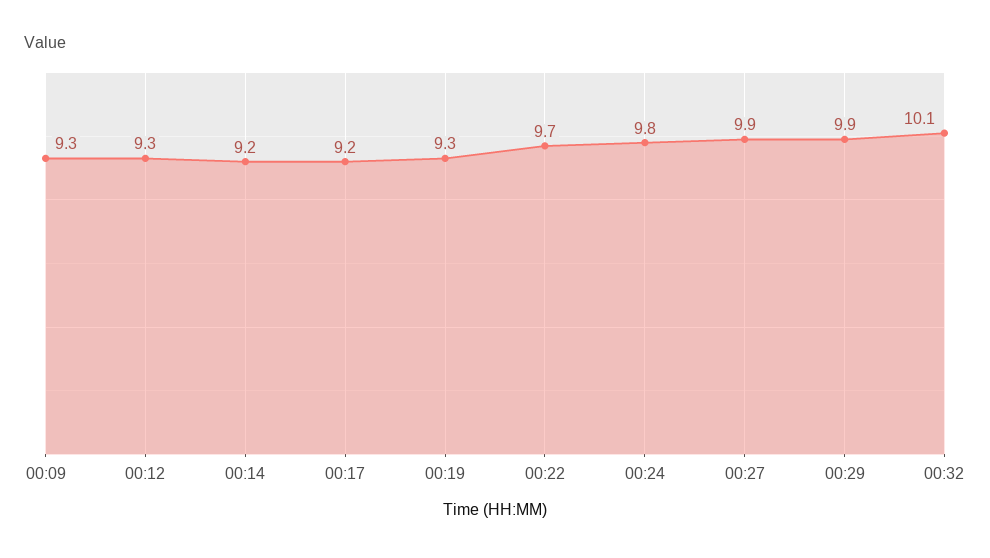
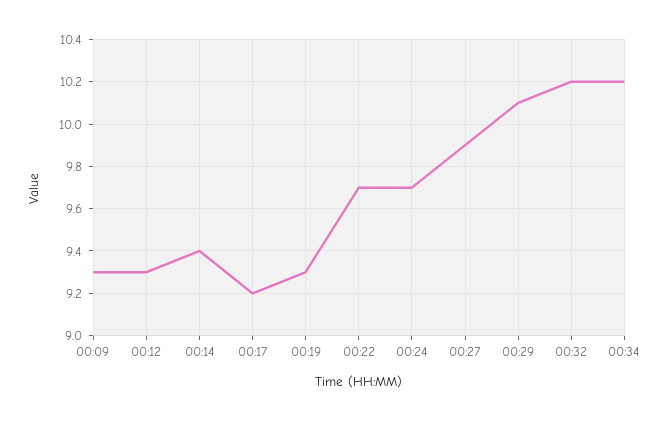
00:14: 9.2 -> 9.4
00:24: 9.8 -> 9.7
00:29: 9.9 -> 10.1
00:32: 10.1 -> 10.2
00:34: none -> 10.2

